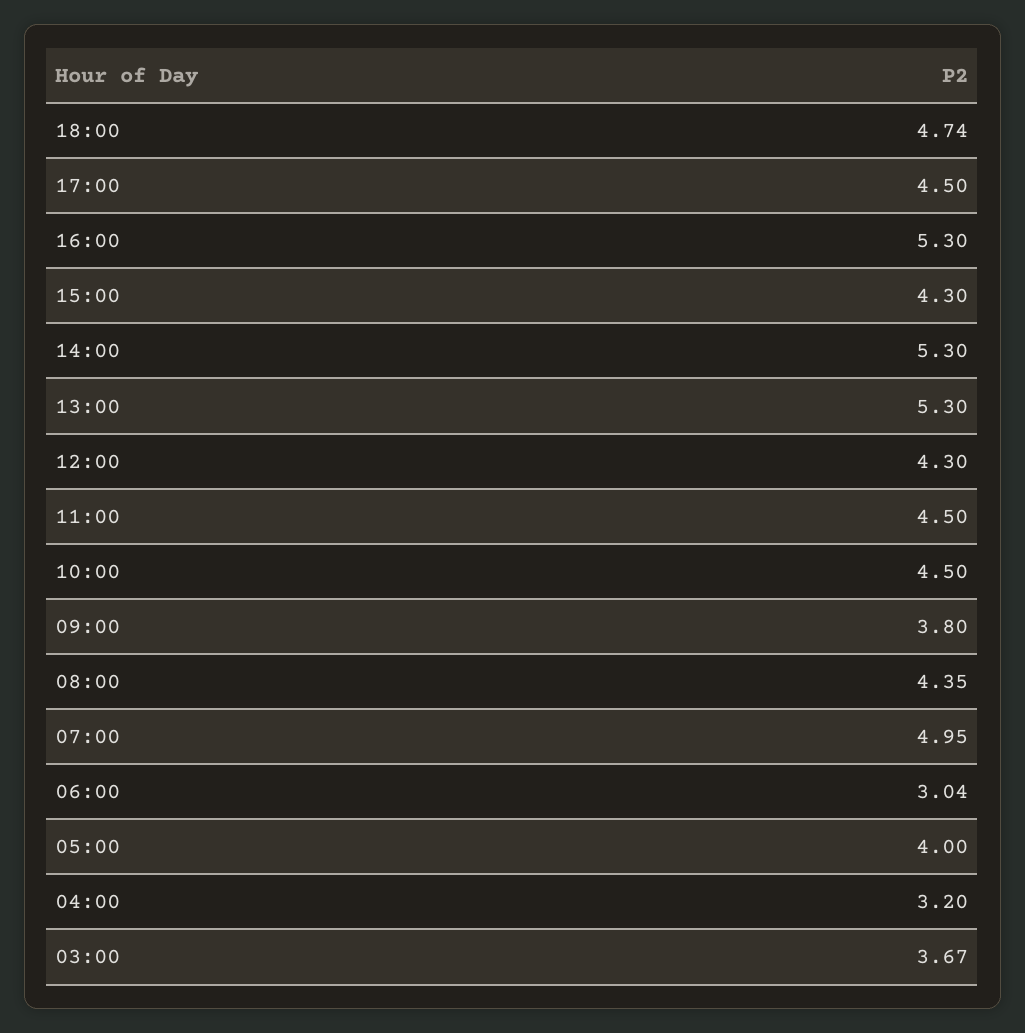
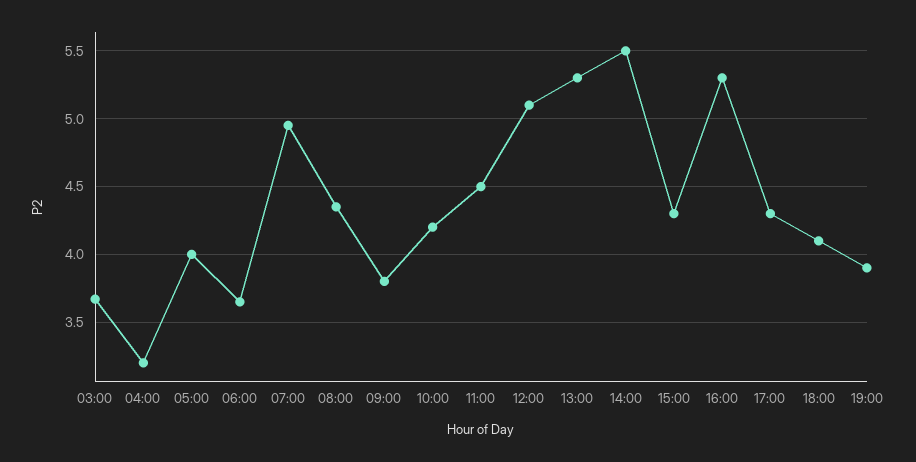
18:00: 4.74 -> 4.1
17:00: 4.5 -> 4.3
14:00: 5.3 -> 5.5
12:00: 4.3 -> 5.1
10:00: 4.5 -> 4.2
06:00: 3.04 -> 3.65
19:00: none -> 3.9

